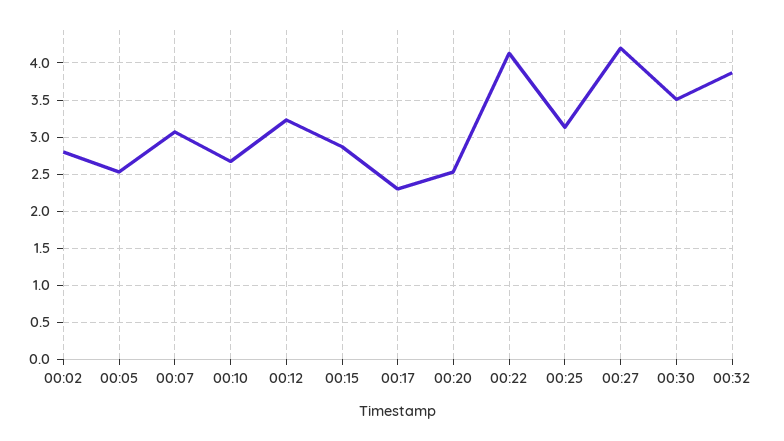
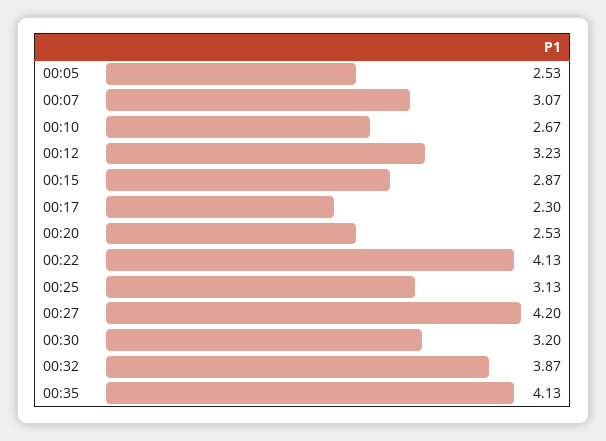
00:02: 2.8 -> none
00:30: 3.5 -> 3.2
00:35: none -> 4.13

